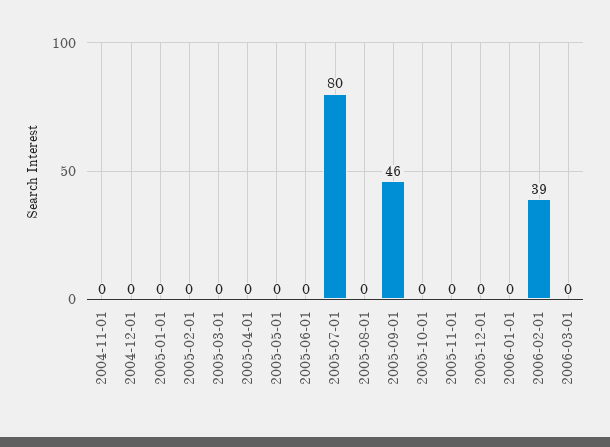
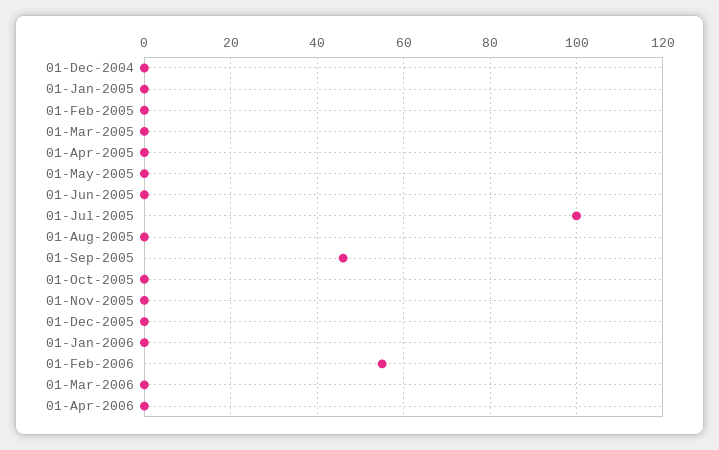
2004-11-01: 0 -> none
2005-07-01: 80 -> 100
2006-02-01: 39 -> 55
01-Apr-2006: none -> 0

